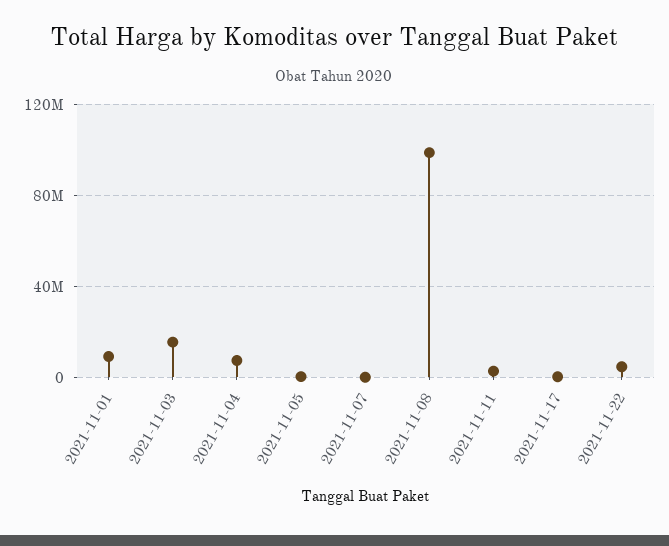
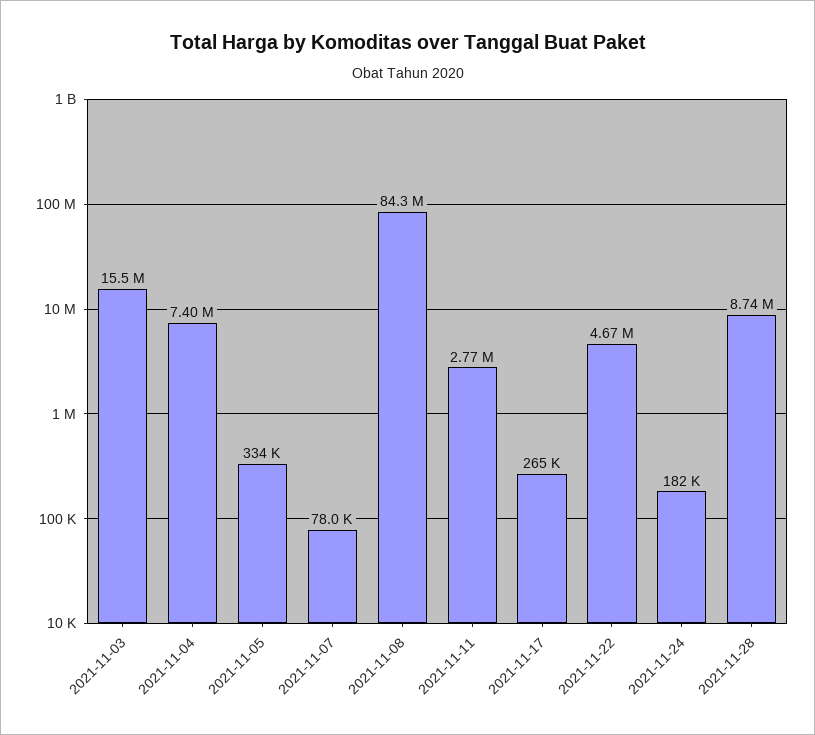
2021-11-01: 10000000 -> none
2021-11-08: 100000000 -> 84300000
2021-11-24: none -> 182000
2021-11-28: none -> 8740000

